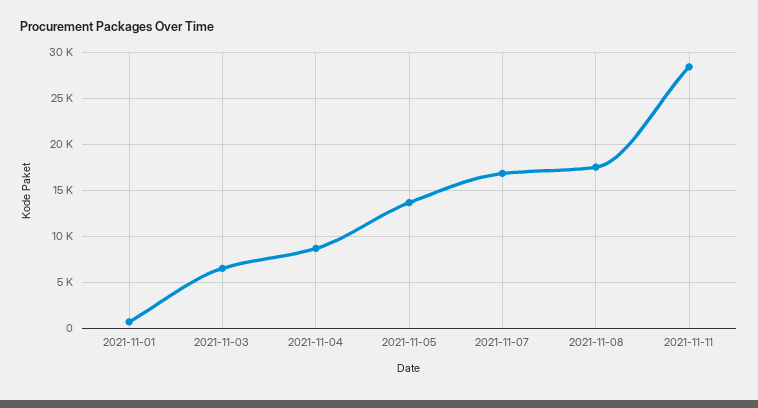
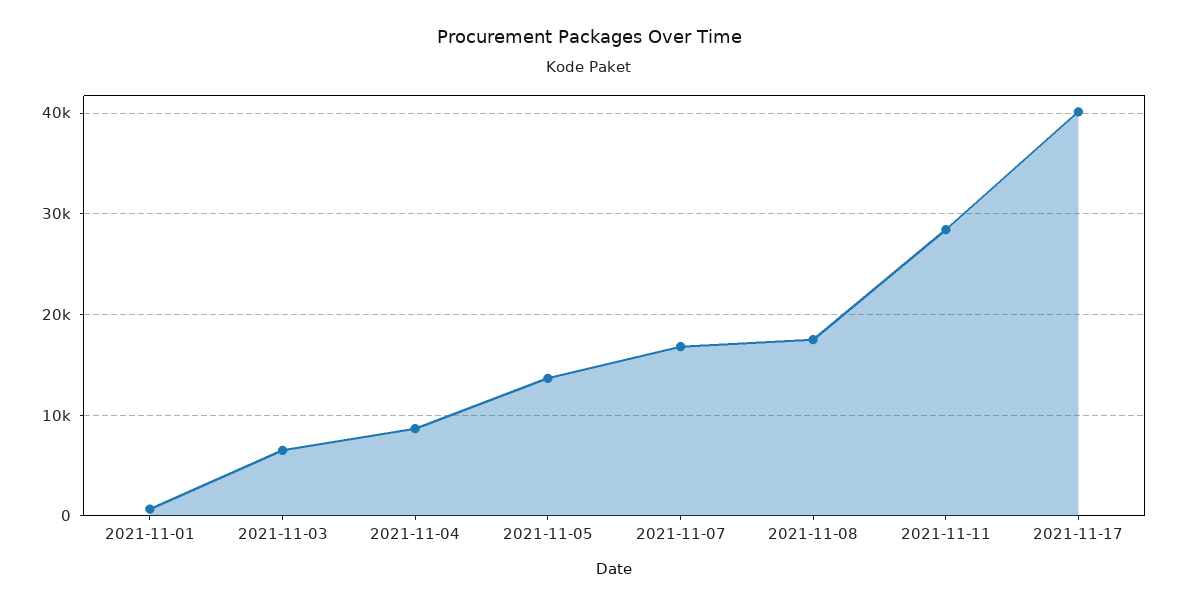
2021-11-17: none -> 40000

